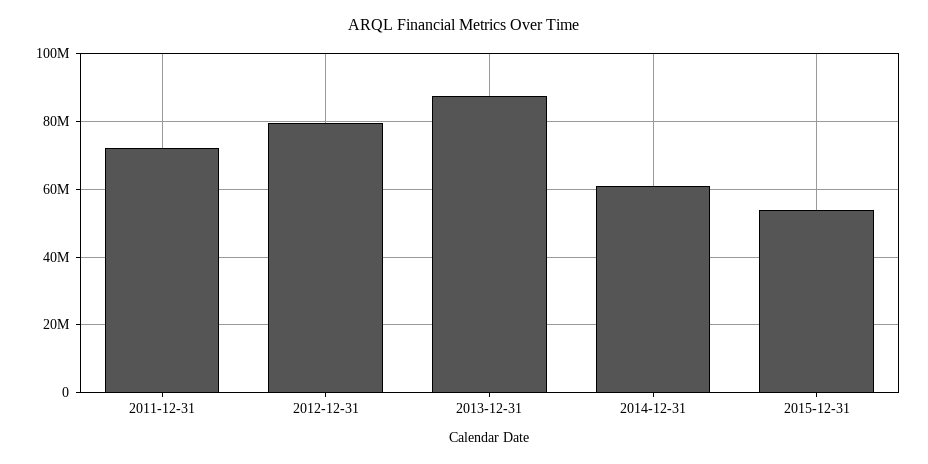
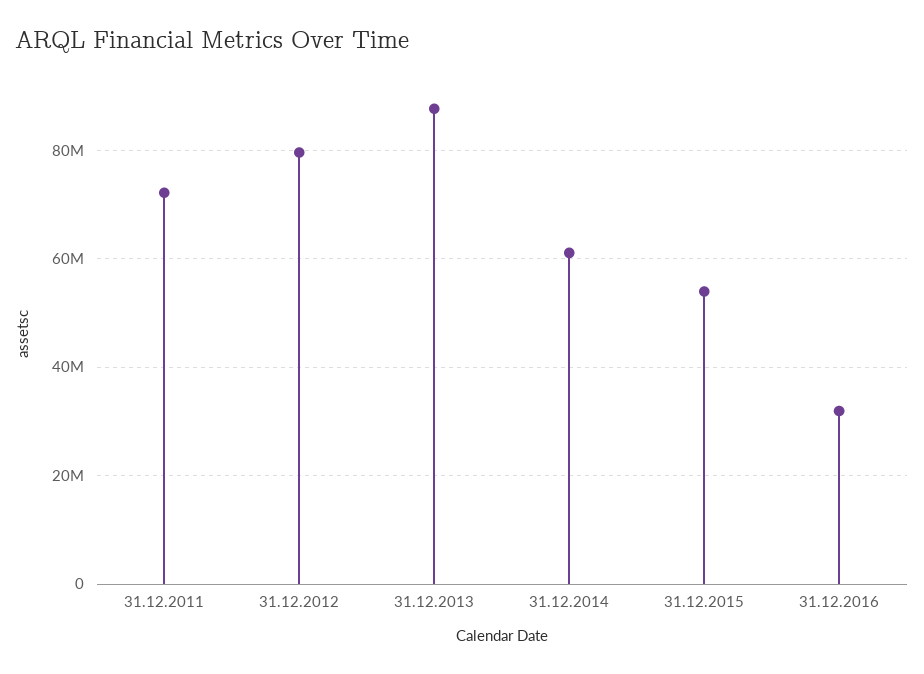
31.12.2016: none -> 32000000

